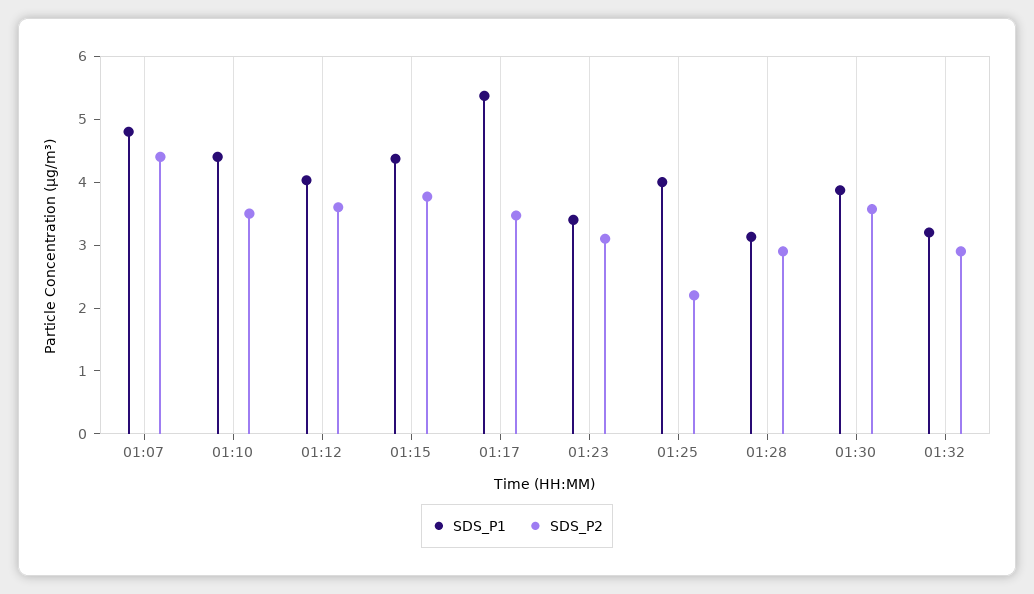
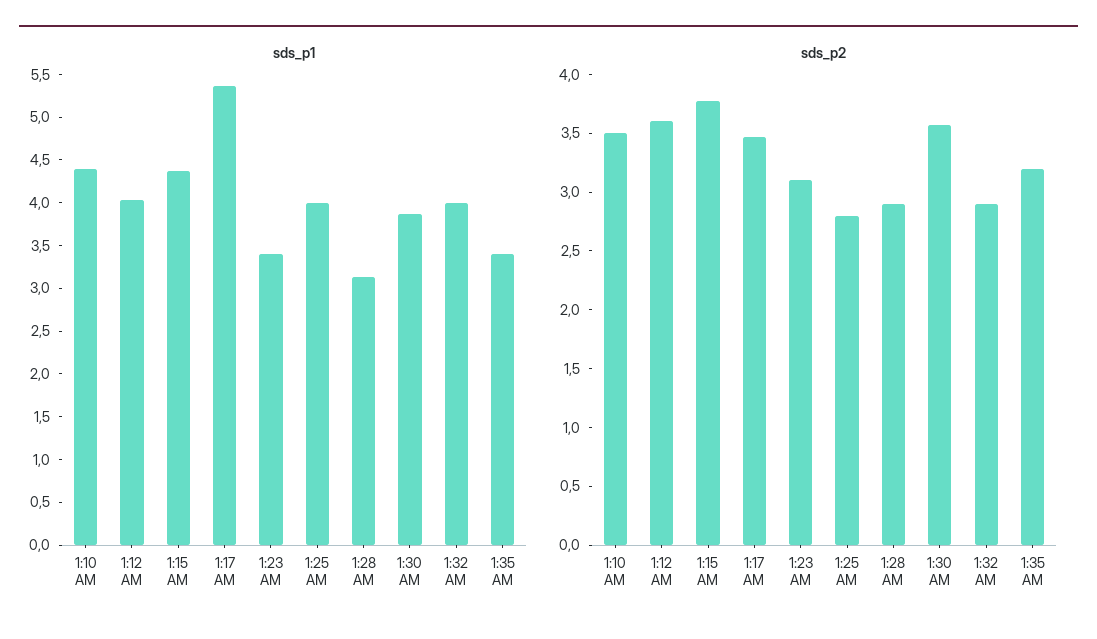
SDS_P1, 01:07: 4.8 -> none
SDS_P2, 01:07: 4.4 -> none
SDS_P2, 01:25: 2.2 -> 2.8
SDS_P1, 01:32: 3.2 -> 4
SDS_P1, 1:35 AM: none -> 3.4
SDS_P2, 1:35 AM: none -> 3.2

